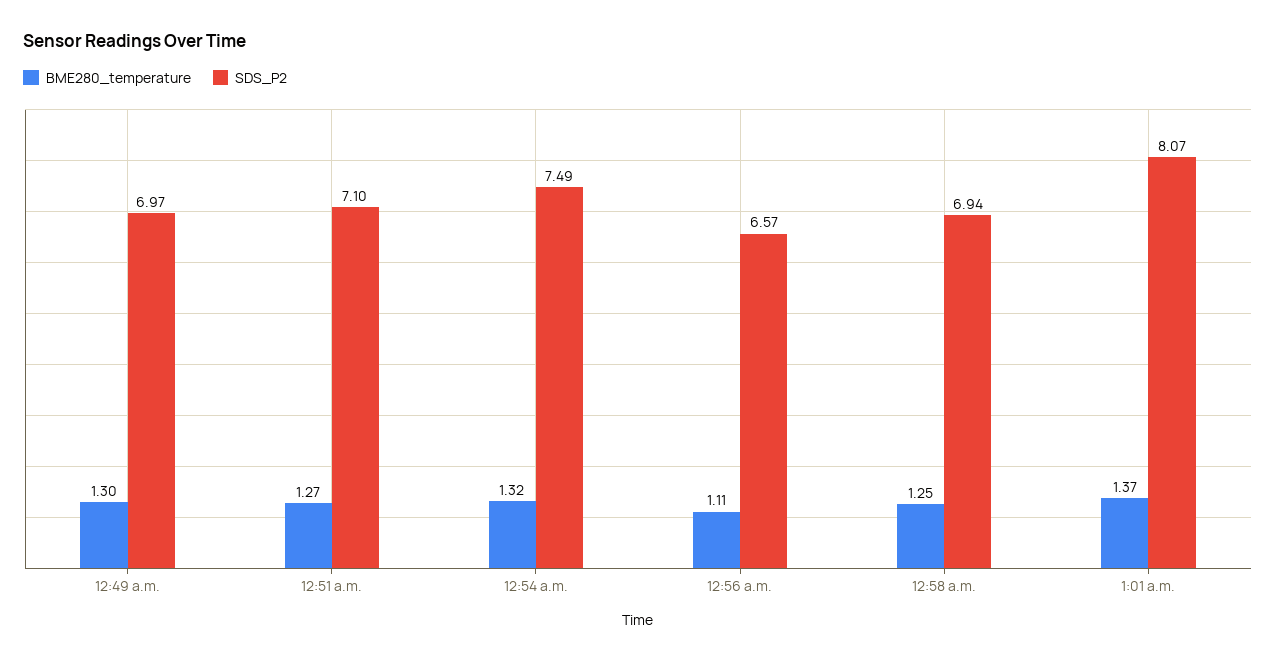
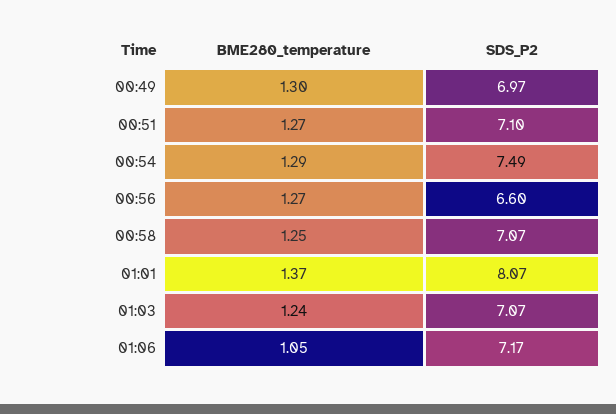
BME280_temperature, 12:54 a.m.: 1.32 -> 1.29
BME280_temperature, 12:56 a.m.: 1.11 -> 1.27
SDS_P2, 12:56 a.m.: 6.57 -> 6.6
SDS_P2, 12:58 a.m.: 6.94 -> 7.07
BME280_temperature, 01:03: none -> 1.24
SDS_P2, 01:03: none -> 7.07
BME280_temperature, 01:06: none -> 1.05
SDS_P2, 01:06: none -> 7.17

